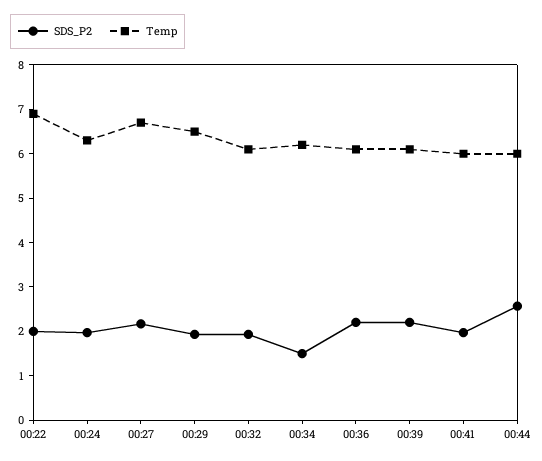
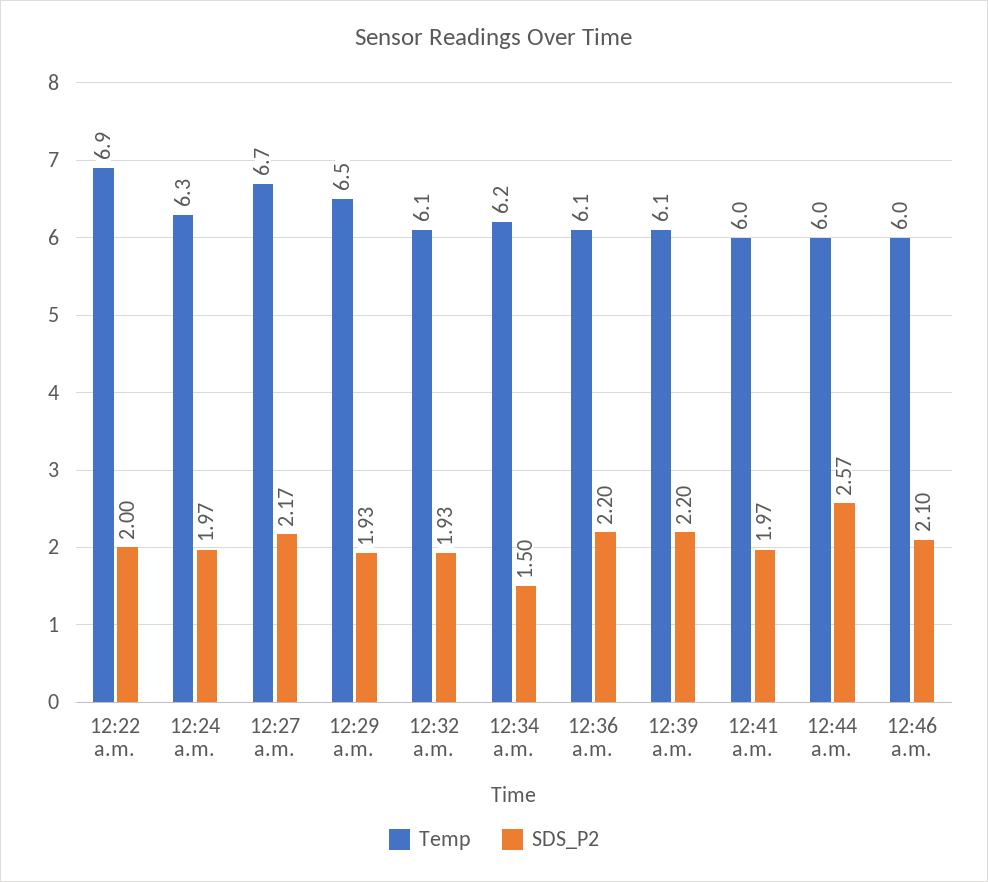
Temp, 12:46 a.m.: none -> 6
SDS_P2, 12:46 a.m.: none -> 2.1

